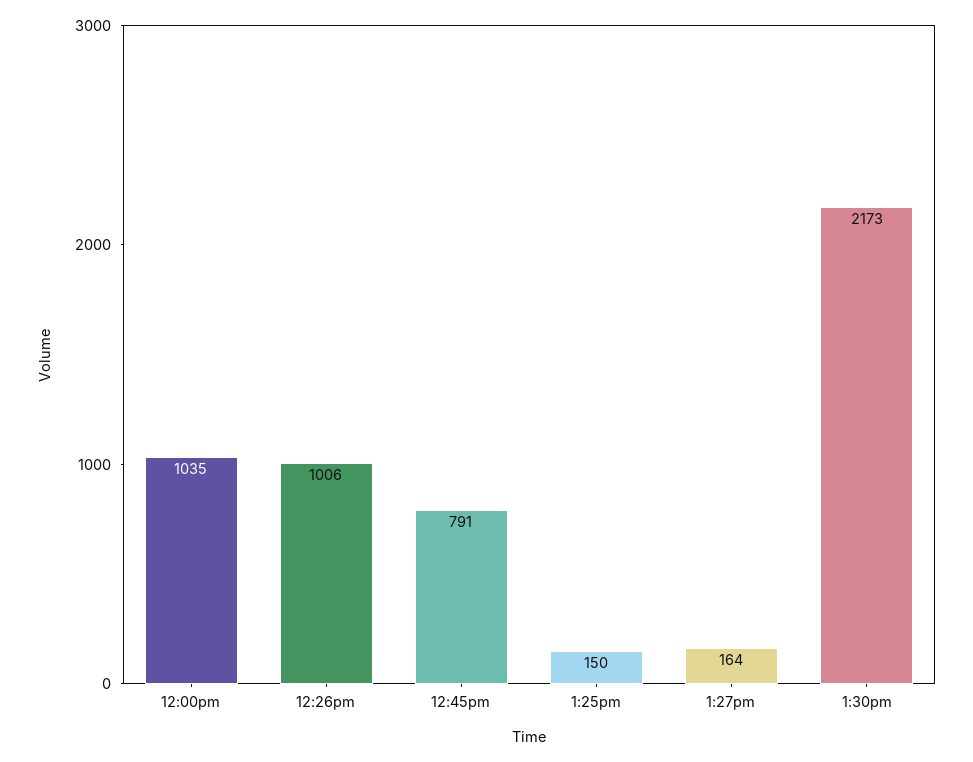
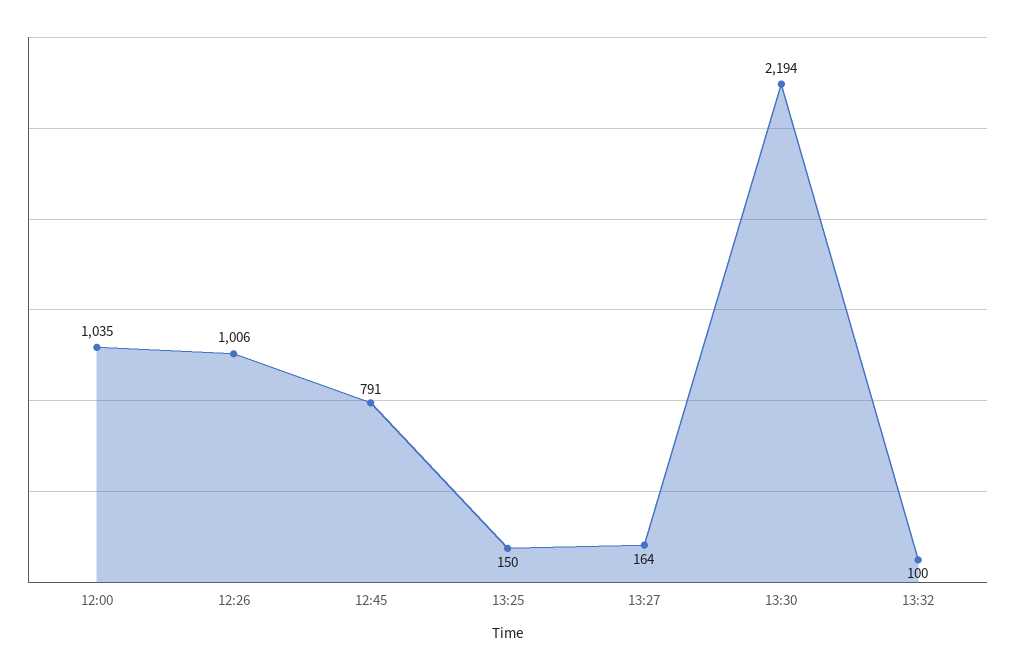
1:30pm: 2173 -> 2194
13:32: none -> 100

